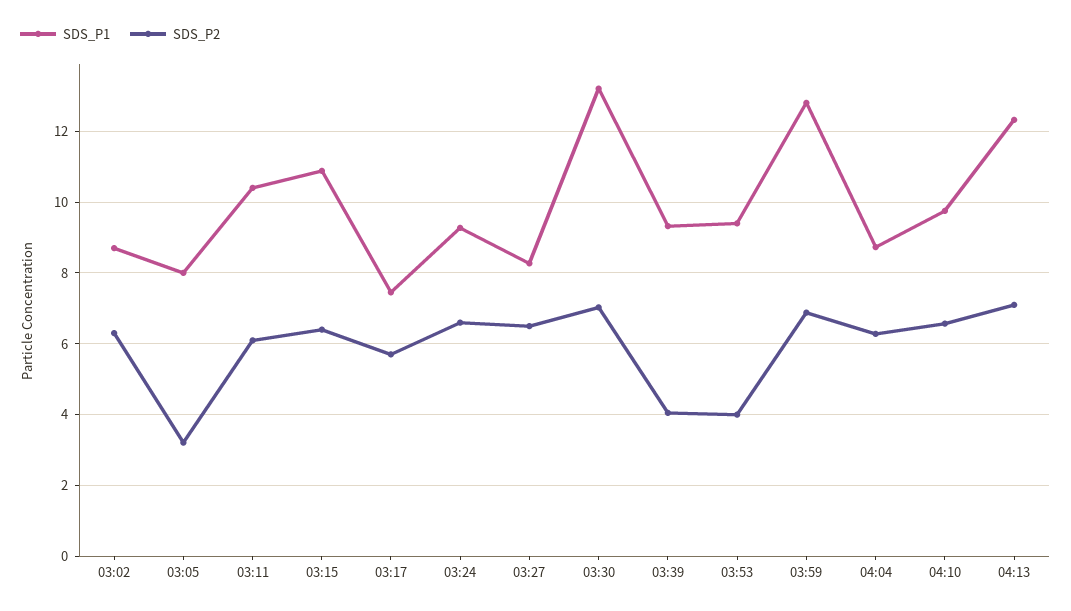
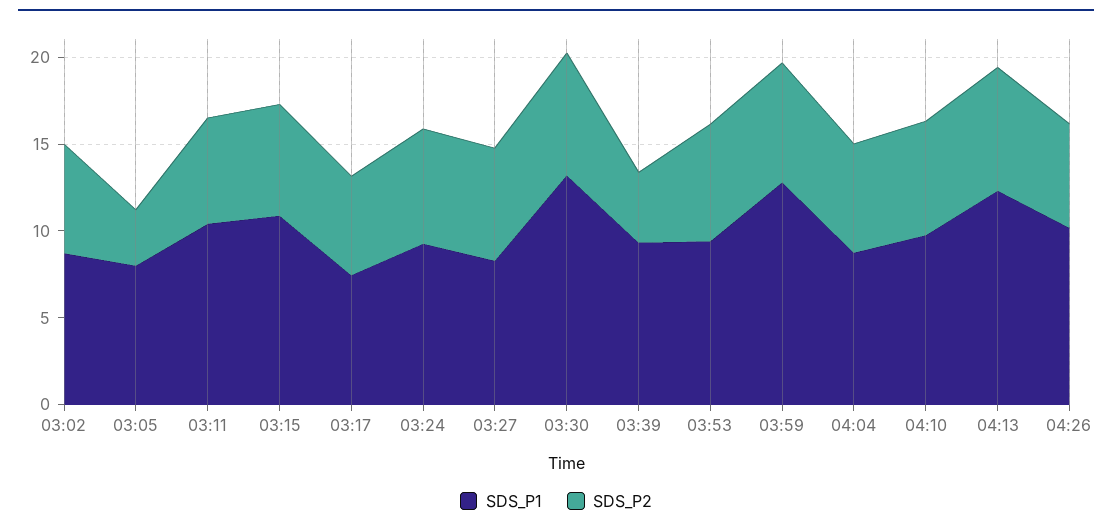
SDS_P2, 03:53: 4 -> 7
SDS_P1, 04:26: none -> 10
SDS_P2, 04:26: none -> 6

